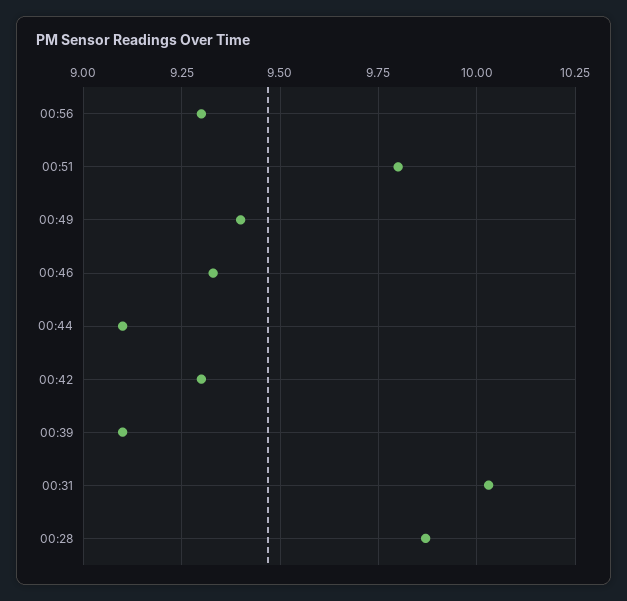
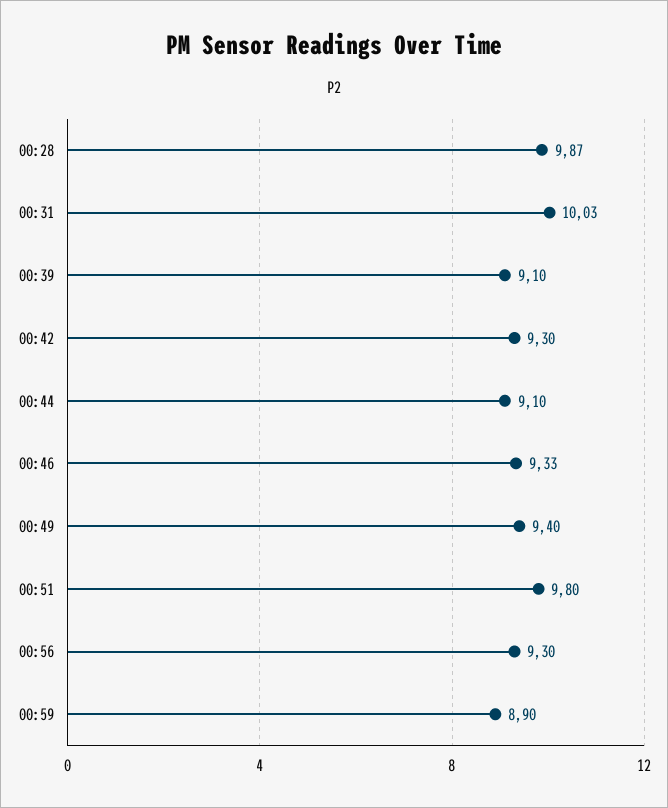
00:59: none -> 8.9

